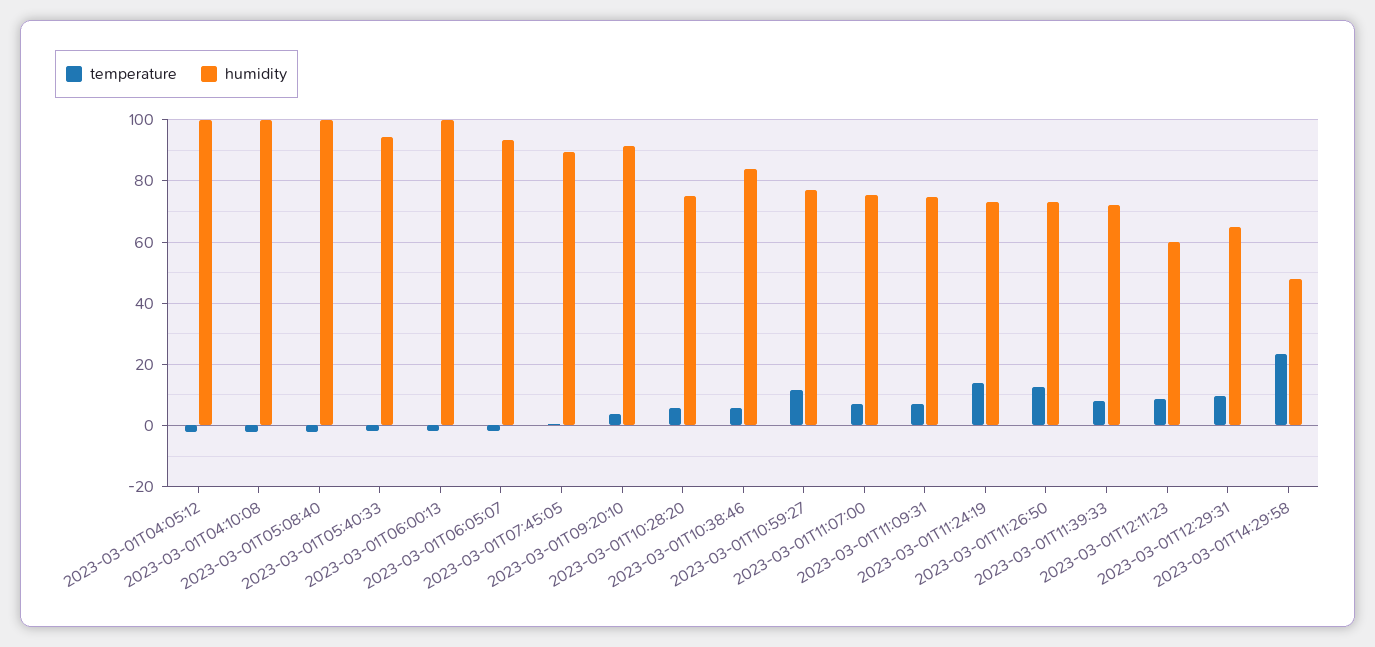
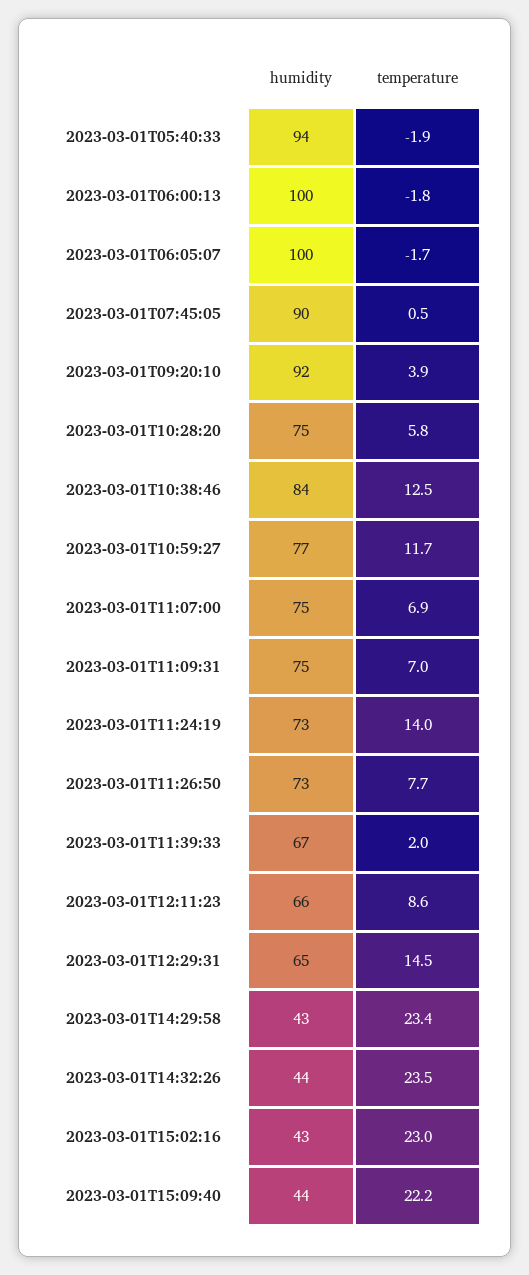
temperature, 2023-03-01T04:05:12: -2 -> none
humidity, 2023-03-01T04:05:12: 100 -> none
temperature, 2023-03-01T04:10:08: -2 -> none
humidity, 2023-03-01T04:10:08: 100 -> none
temperature, 2023-03-01T05:08:40: -2 -> none
humidity, 2023-03-01T05:08:40: 100 -> none
humidity, 2023-03-01T06:05:07: 94 -> 100
temperature, 2023-03-01T10:38:46: 6 -> 12.5
temperature, 2023-03-01T11:26:50: 12 -> 7.7
temperature, 2023-03-01T11:39:33: 8 -> 2
humidity, 2023-03-01T11:39:33: 72 -> 67
humidity, 2023-03-01T12:11:23: 60 -> 66
temperature, 2023-03-01T12:29:31: 10 -> 14.5
humidity, 2023-03-01T14:29:58: 48 -> 43
humidity, 2023-03-01T14:32:26: none -> 44
temperature, 2023-03-01T14:32:26: none -> 23.5
humidity, 2023-03-01T15:02:16: none -> 43
temperature, 2023-03-01T15:02:16: none -> 23
humidity, 2023-03-01T15:09:40: none -> 44
temperature, 2023-03-01T15:09:40: none -> 22.2

